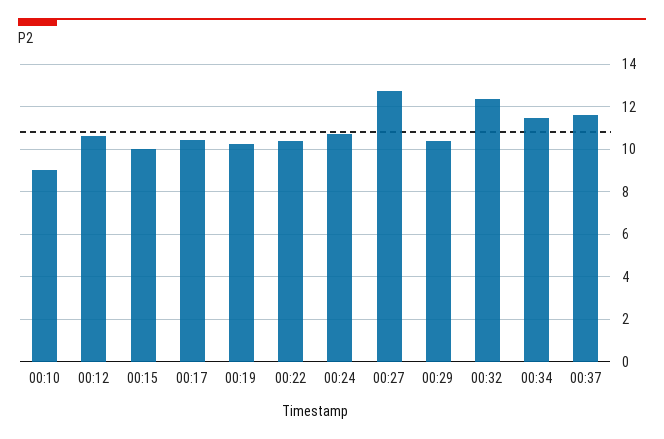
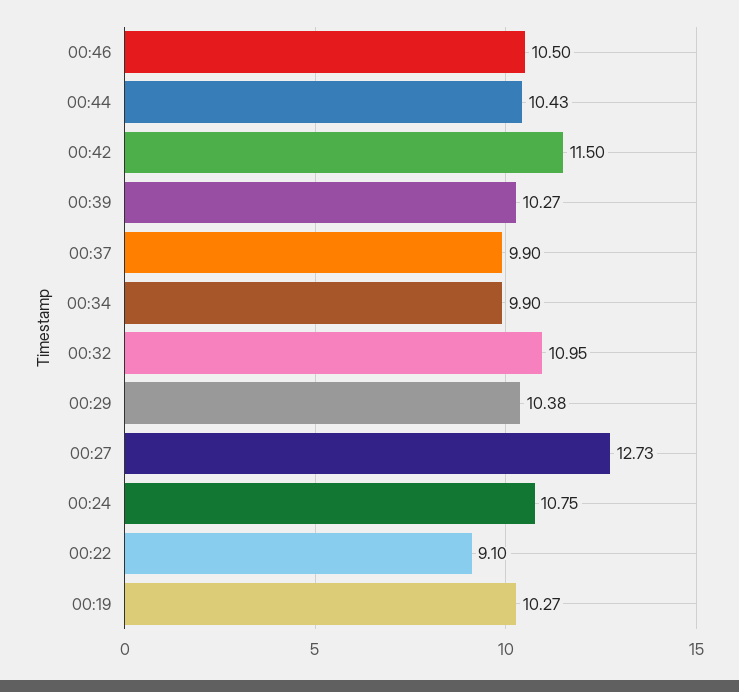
00:10: 9 -> none
00:12: 10.5 -> none
00:15: 10 -> none
00:17: 10.5 -> none
00:22: 10.5 -> 9.1
00:32: 12.5 -> 10.95
00:34: 11.5 -> 9.9
00:37: 11.5 -> 9.9
00:46: none -> 10.5
00:44: none -> 10.43
00:42: none -> 11.5
00:39: none -> 10.27

